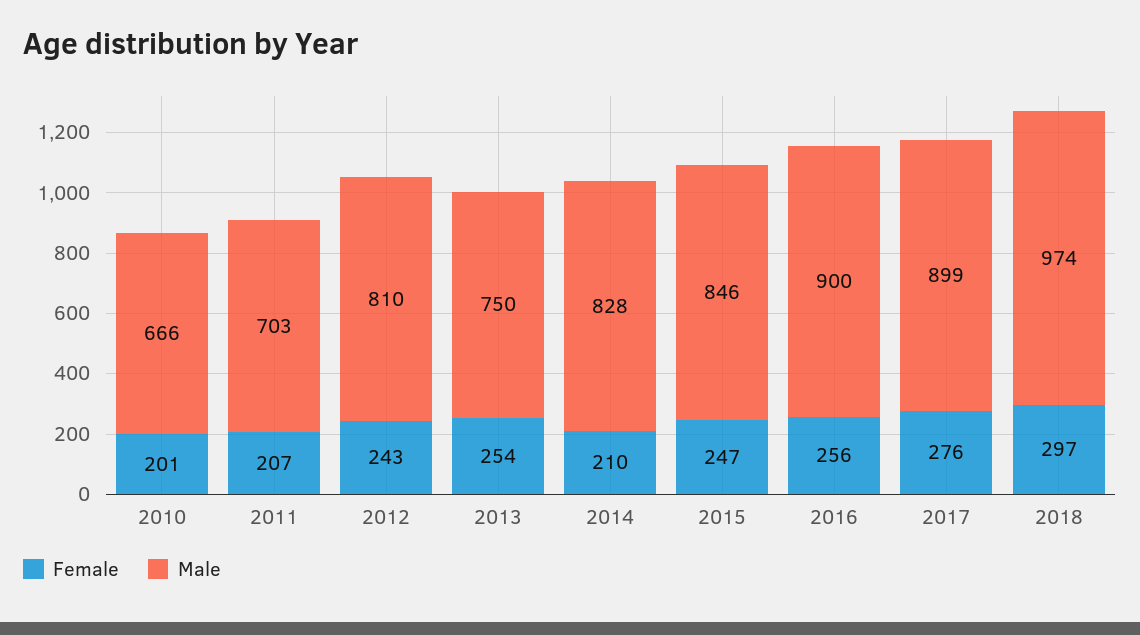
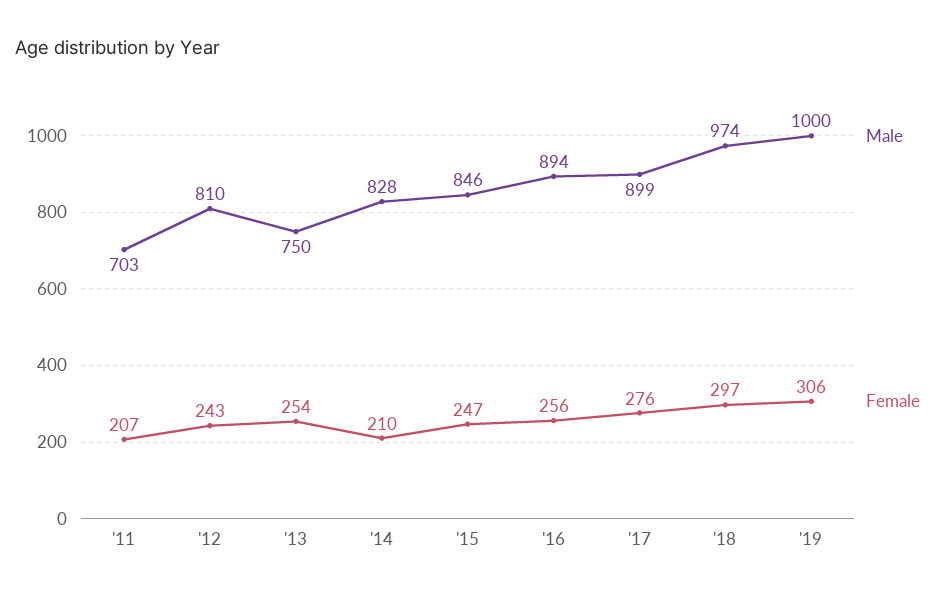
Female, 2010: 201 -> none
Male, 2010: 666 -> none
Male, 2016: 900 -> 894
Male, '19: none -> 1000
Female, '19: none -> 306

